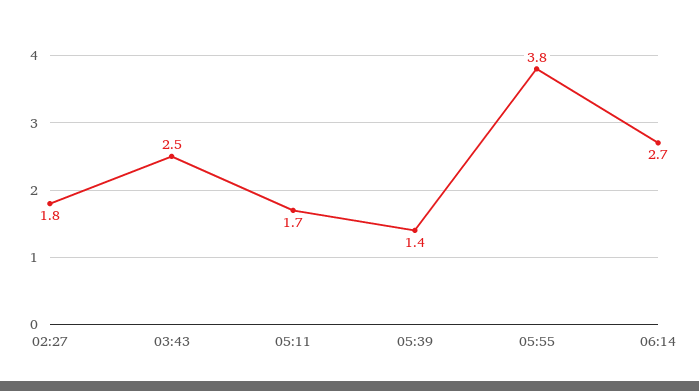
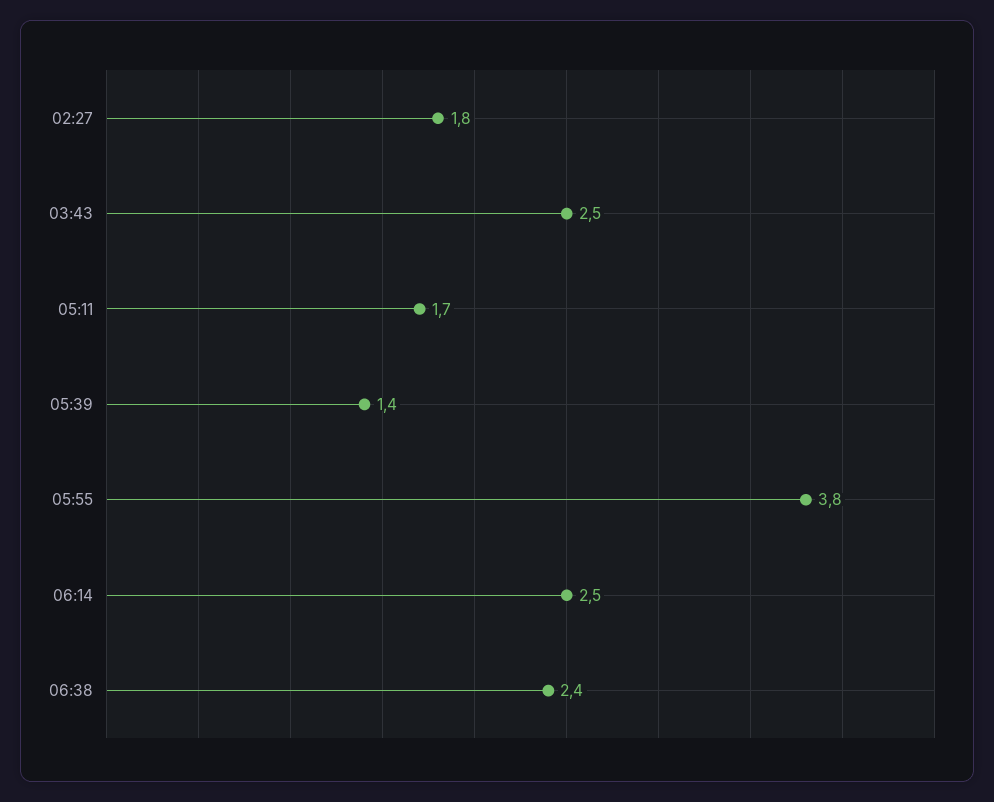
06:14: 2.7 -> 2.5
06:38: none -> 2.4

